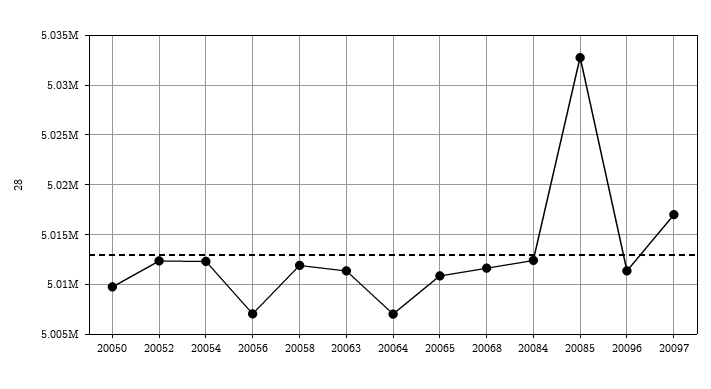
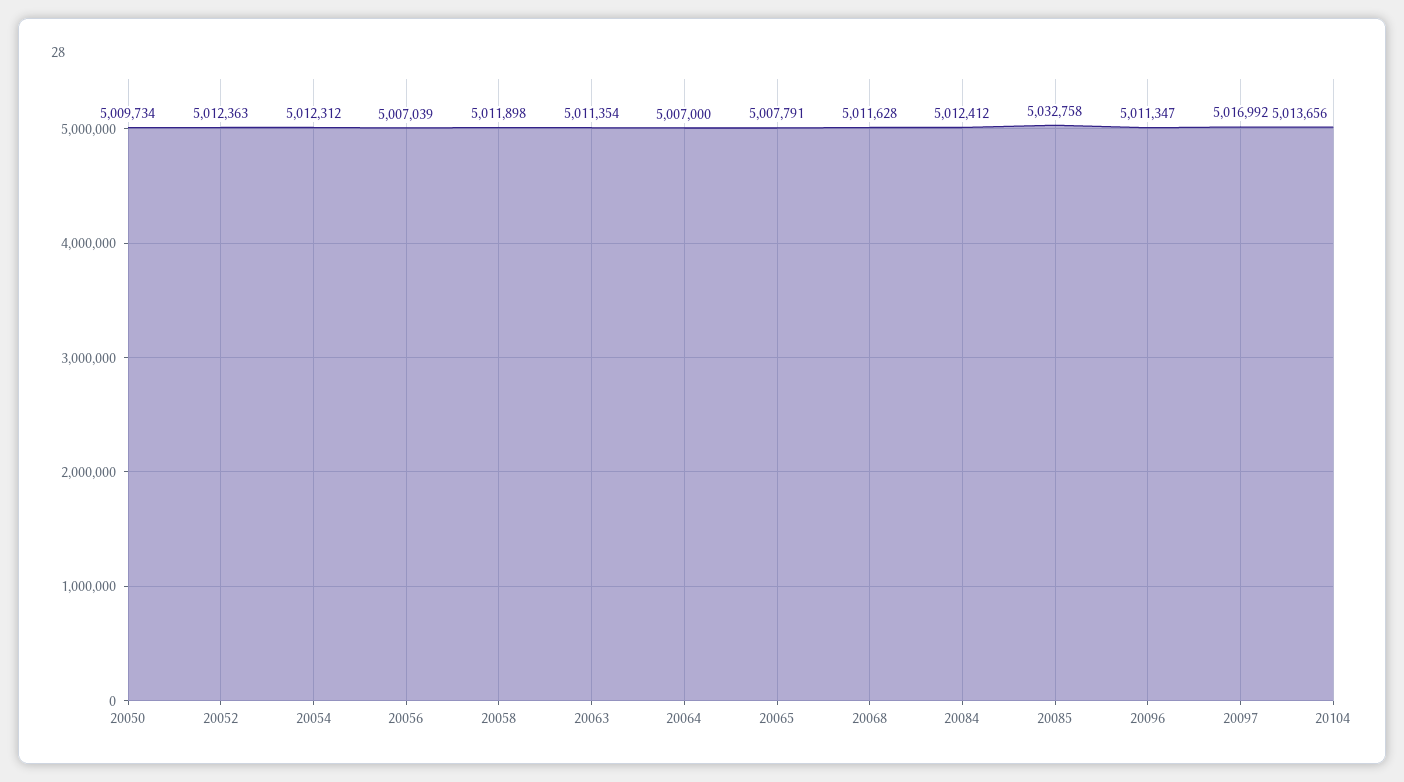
20065: 5011000 -> 5007791
20104: none -> 5013656

